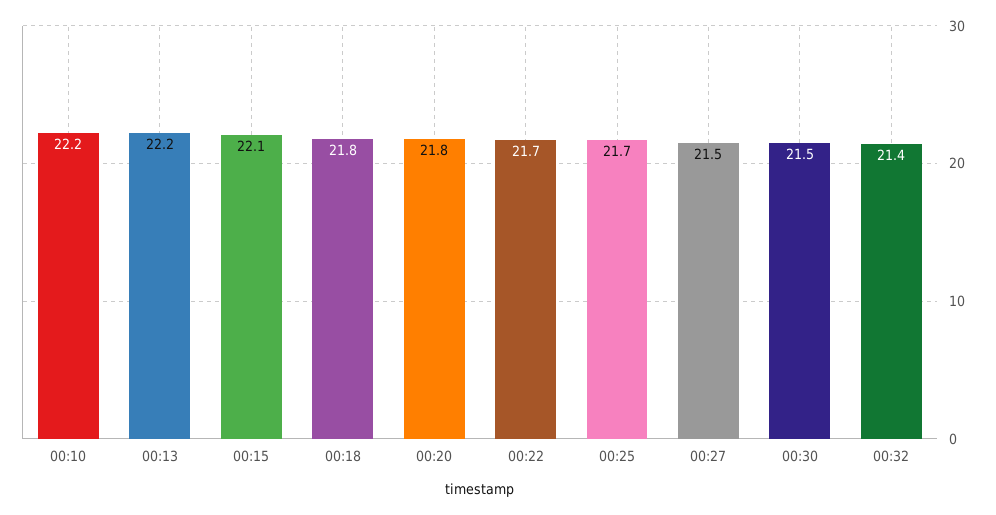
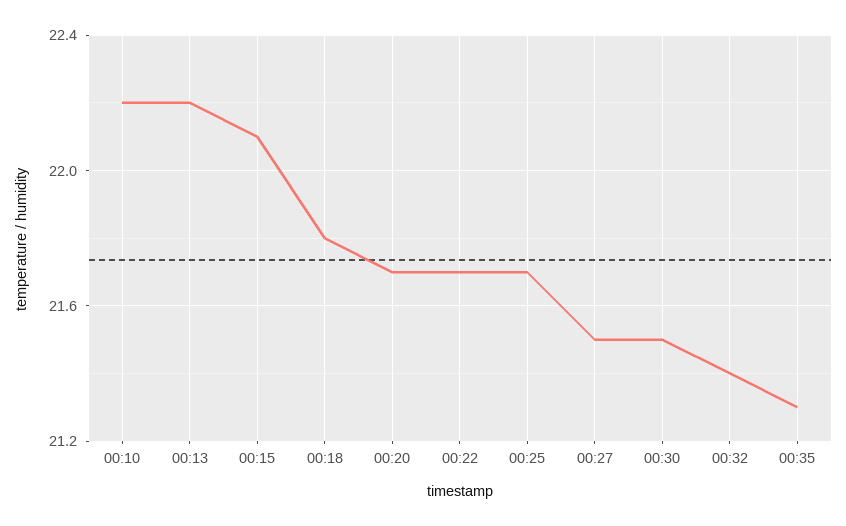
00:20: 21.8 -> 21.7
00:35: none -> 21.3

